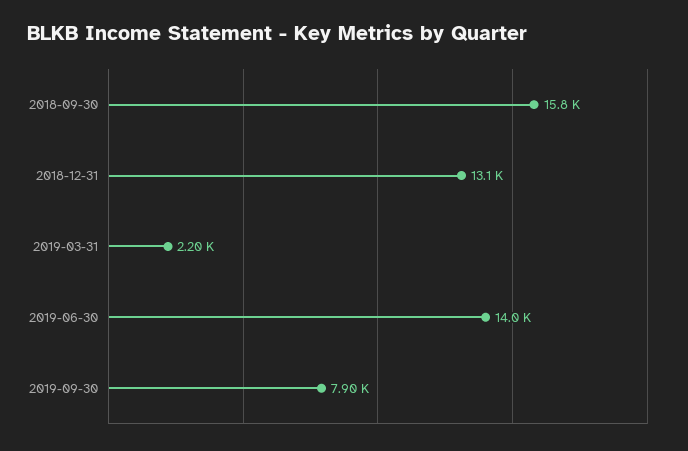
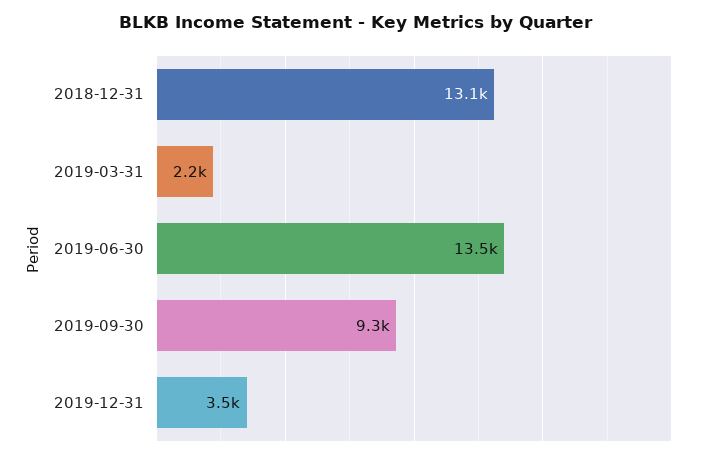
2018-09-30: 15800 -> none
2019-06-30: 14000 -> 13500
2019-09-30: 7900 -> 9300
2019-12-31: none -> 3500

